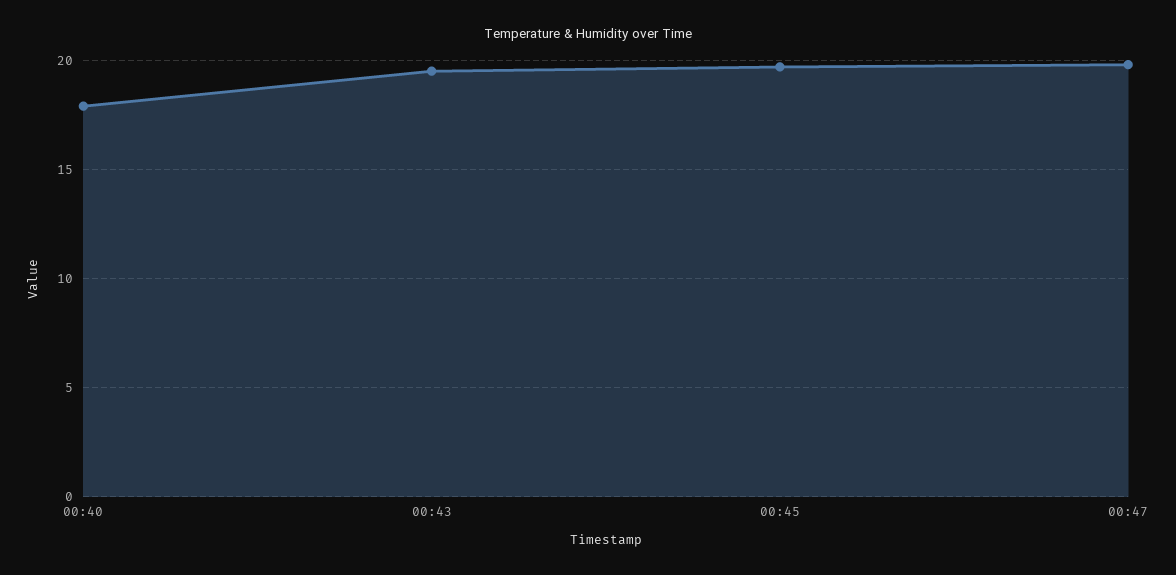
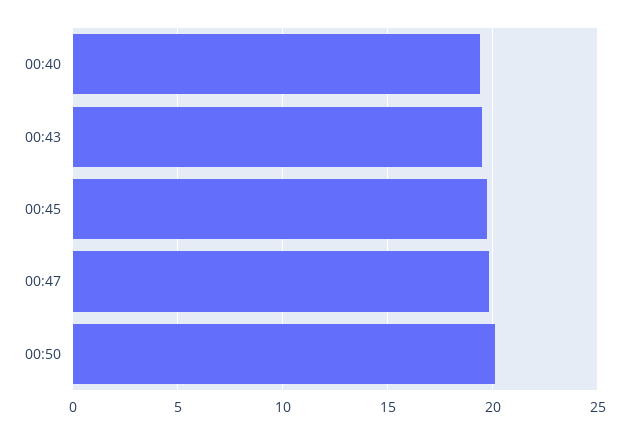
00:40: 18 -> 19.5
00:50: none -> 20

